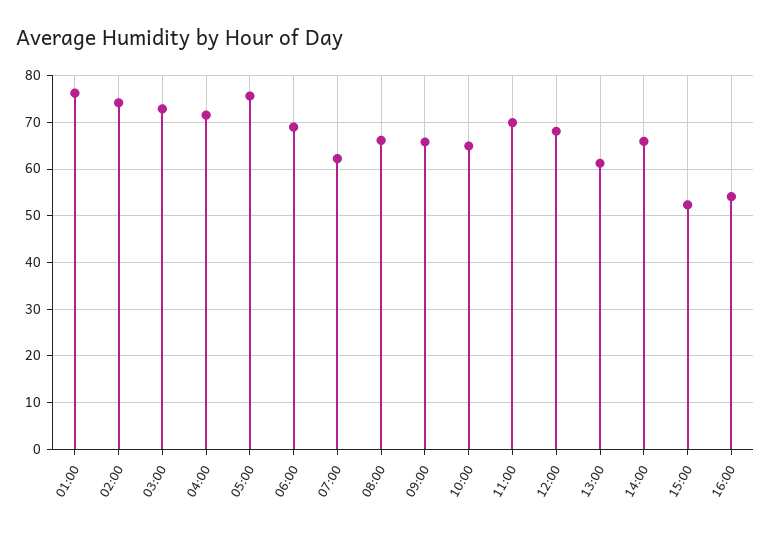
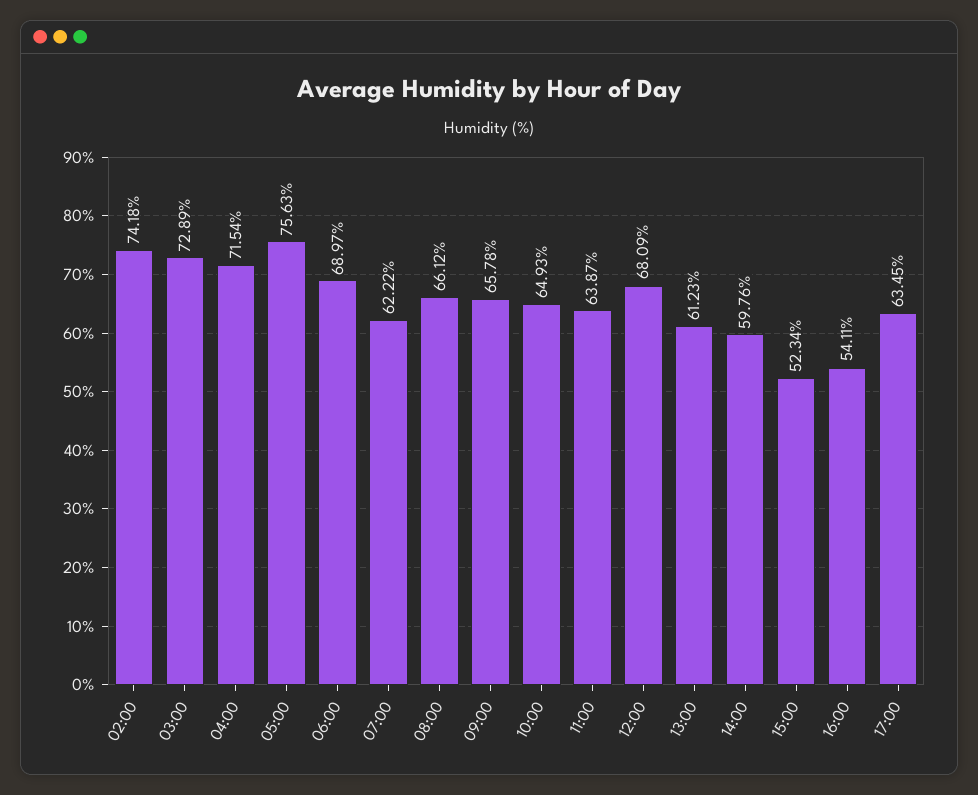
01:00: 76 -> none
11:00: 70 -> 63.87
14:00: 66 -> 59.76
17:00: none -> 63.45

